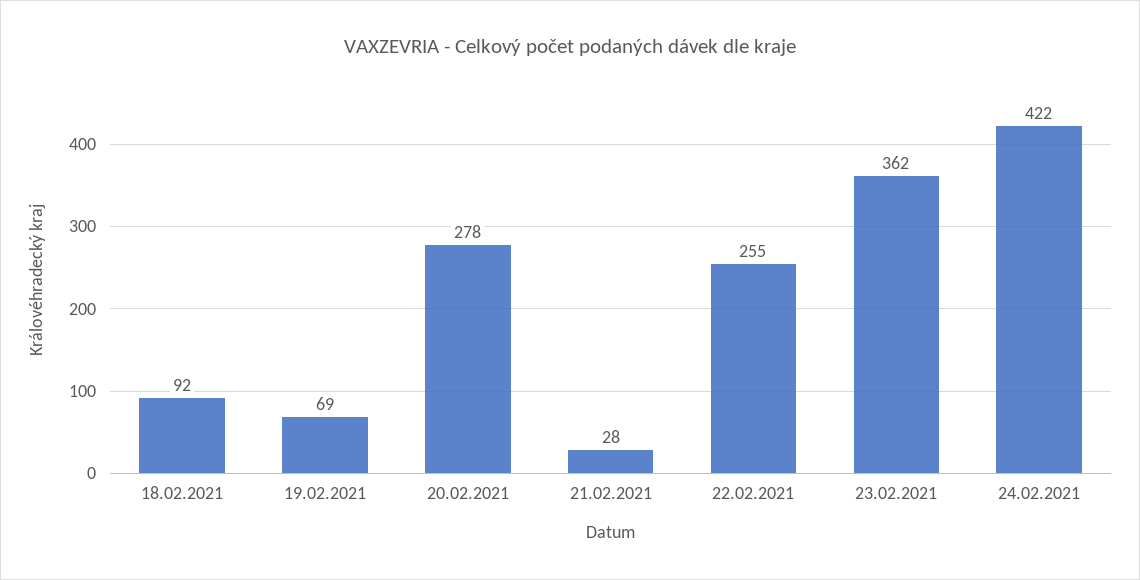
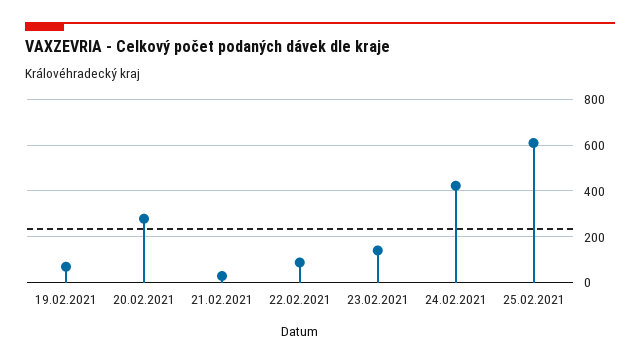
18.02.2021: 92 -> none
22.02.2021: 255 -> 100
23.02.2021: 362 -> 150
25.02.2021: none -> 600

